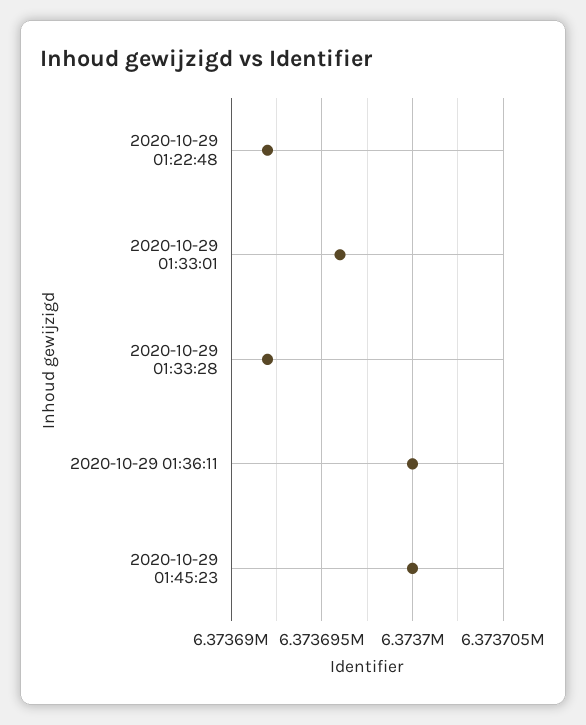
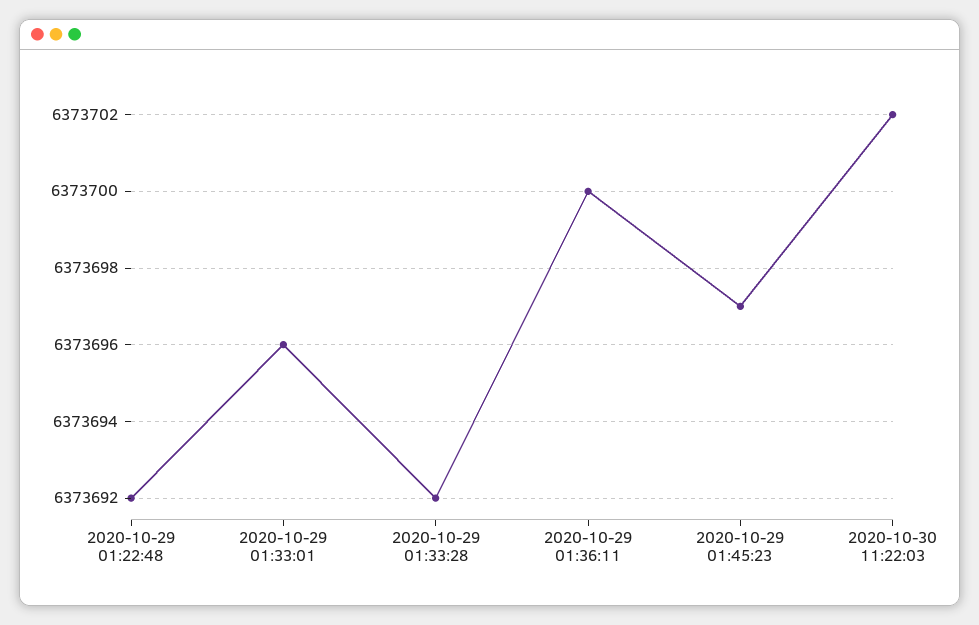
2020-10-29 01:45:23: 6373700 -> 6373697
2020-10-30 11:22:03: none -> 6373702

